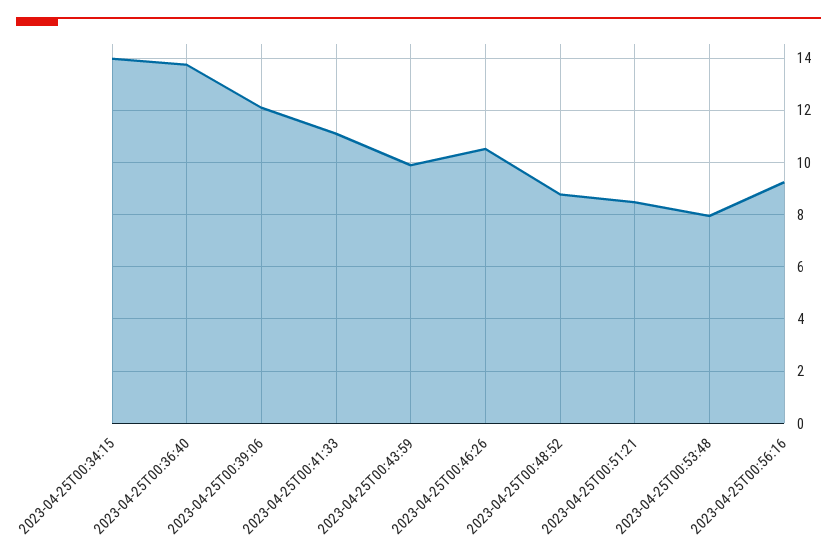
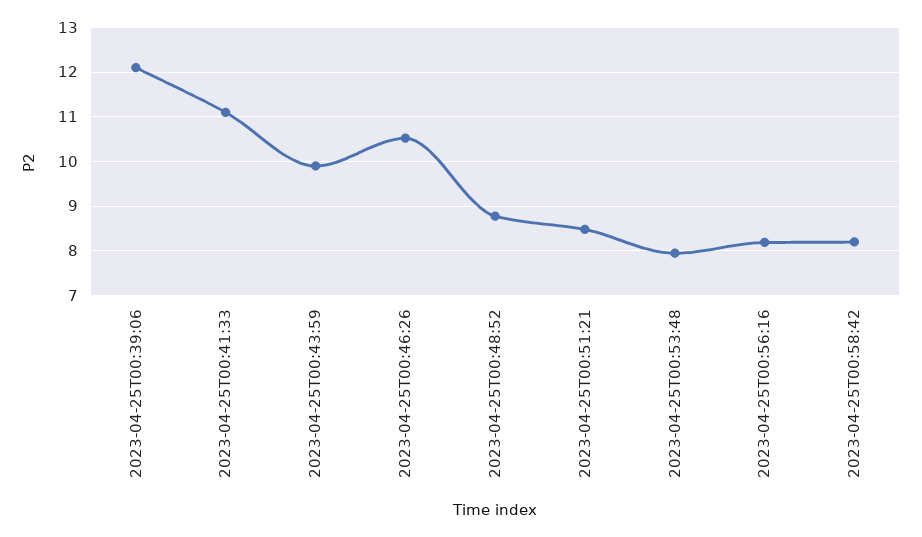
2023-04-25T00:34:15: 14 -> none
2023-04-25T00:36:40: 13.75 -> none
2023-04-25T00:56:16: 9.25 -> 8.2
2023-04-25T00:58:42: none -> 8.2

